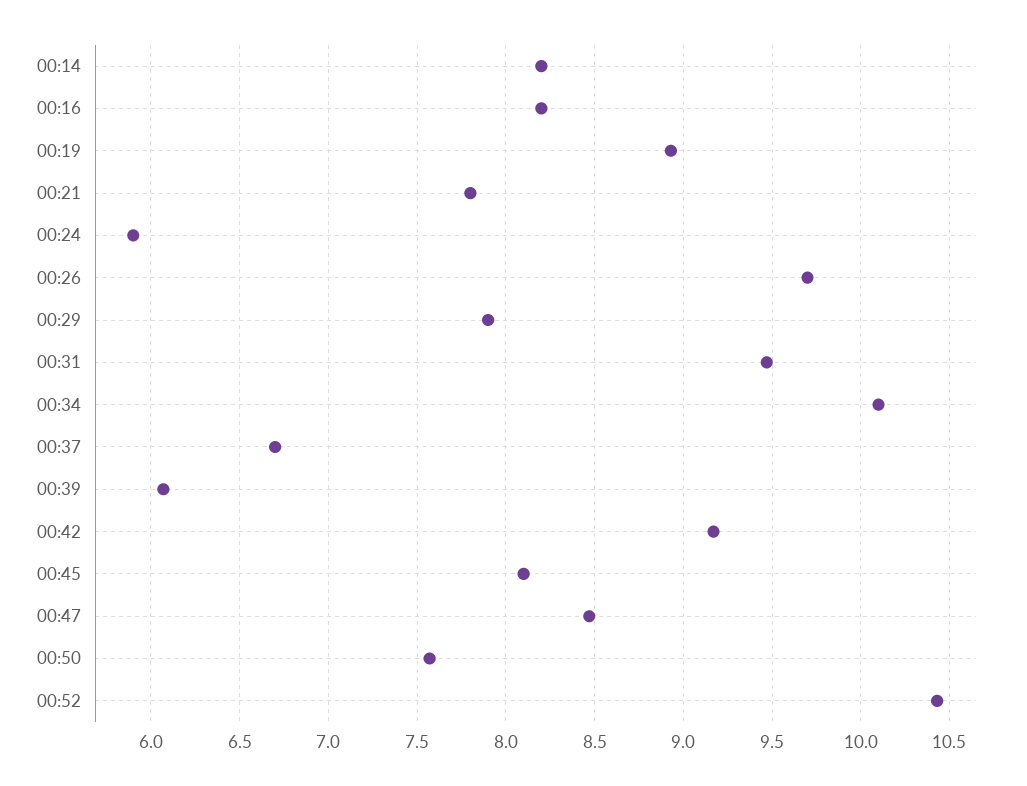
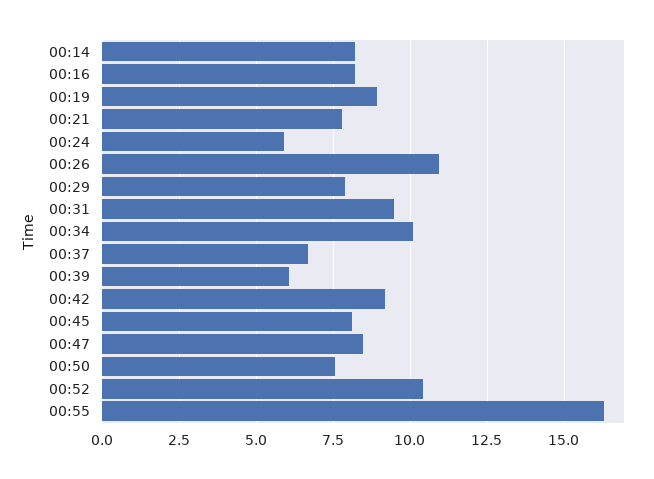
00:26: 9.7 -> 11
00:55: none -> 16.25

